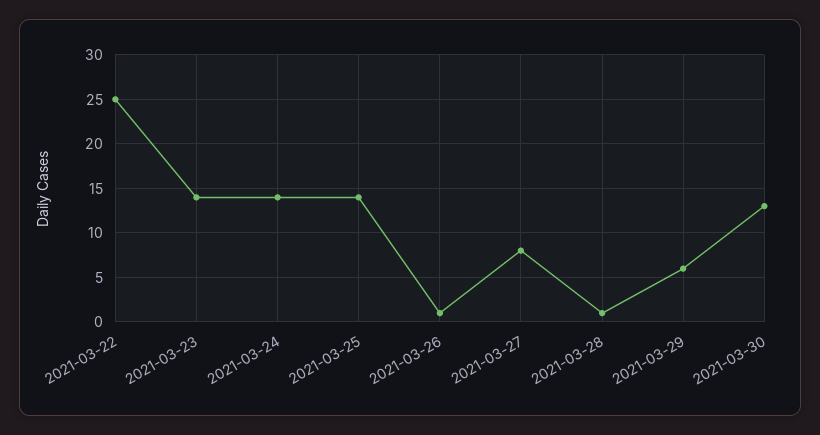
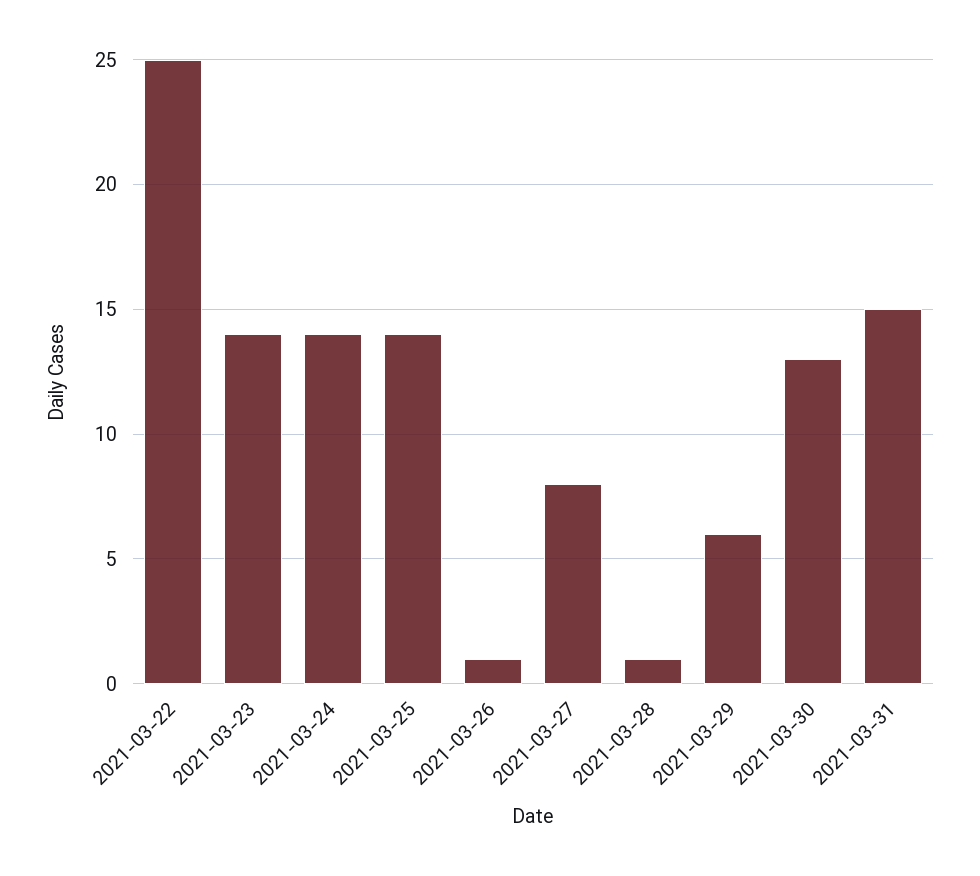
2021-03-31: none -> 15

